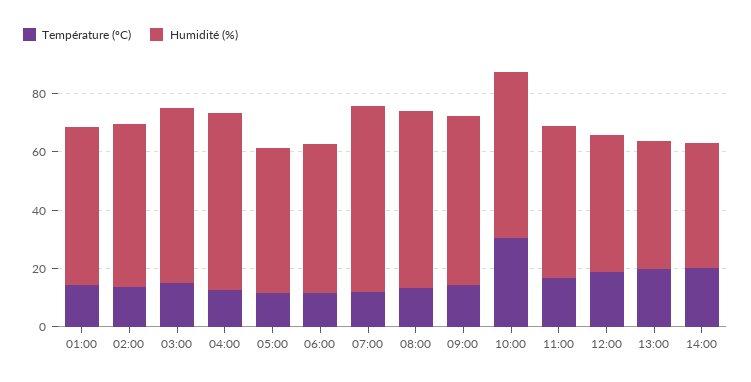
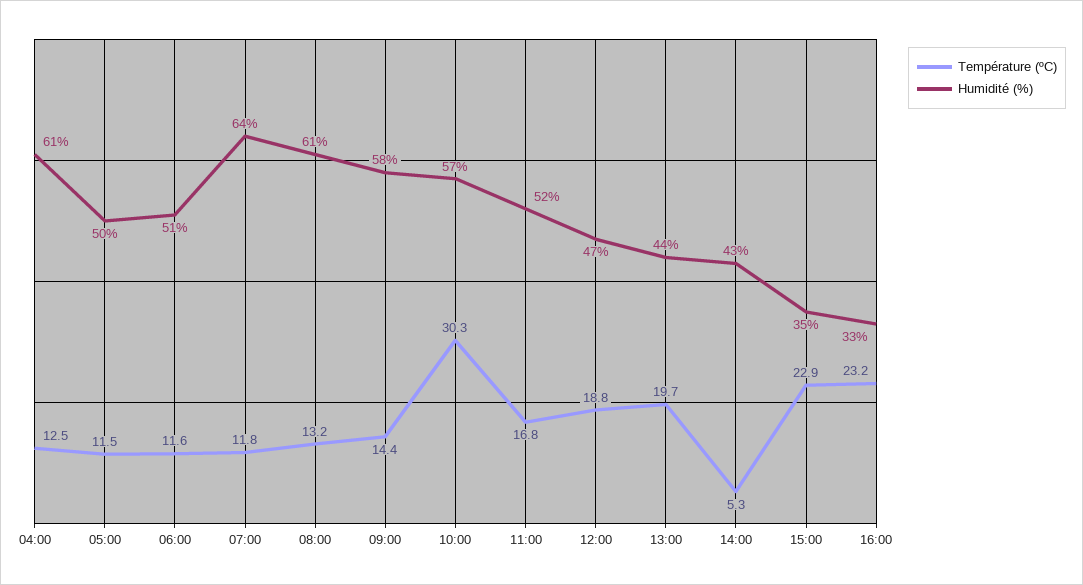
Température (ºC), 01:00: 15 -> none
Humidité (%), 01:00: 55 -> none
Température (ºC), 02:00: 15 -> none
Humidité (%), 02:00: 55 -> none
Température (ºC), 03:00: 15 -> none
Humidité (%), 03:00: 60 -> none
Température (ºC), 14:00: 20 -> 5.3
Température (ºC), 15:00: none -> 22.9
Humidité (%), 15:00: none -> 35
Température (ºC), 16:00: none -> 23.2
Humidité (%), 16:00: none -> 33

